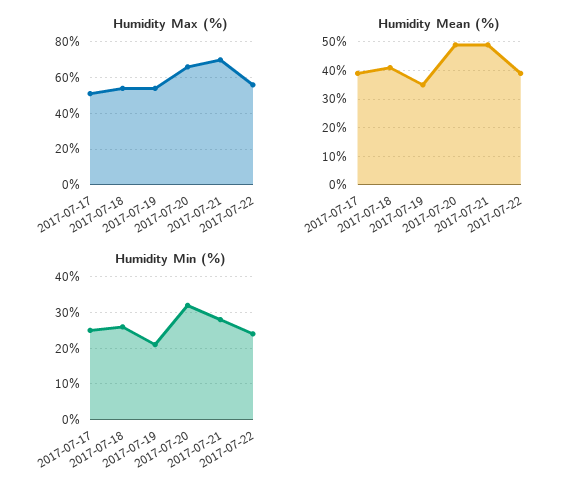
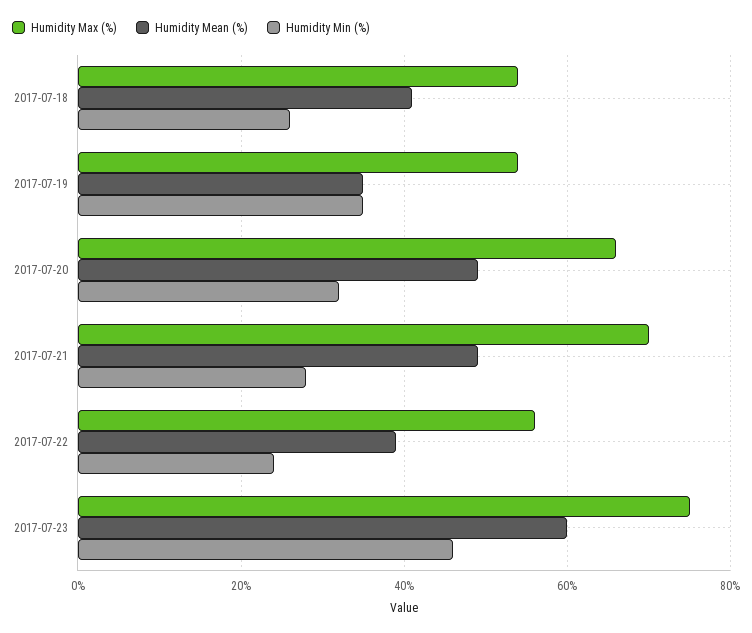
Humidity Max (%), 2017-07-17: 50 -> none
Humidity Mean (%), 2017-07-17: 40 -> none
Humidity Min (%), 2017-07-17: 25 -> none
Humidity Min (%), 2017-07-19: 20 -> 35
Humidity Max (%), 2017-07-23: none -> 75
Humidity Mean (%), 2017-07-23: none -> 60
Humidity Min (%), 2017-07-23: none -> 45

